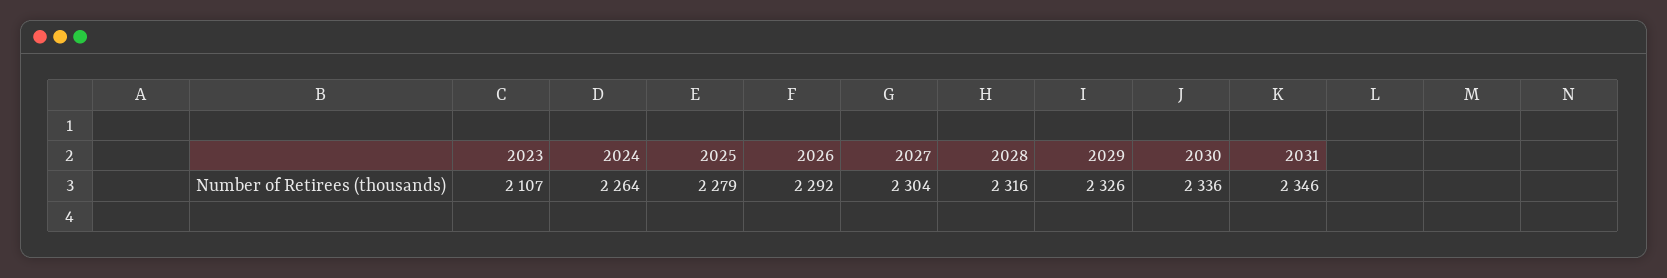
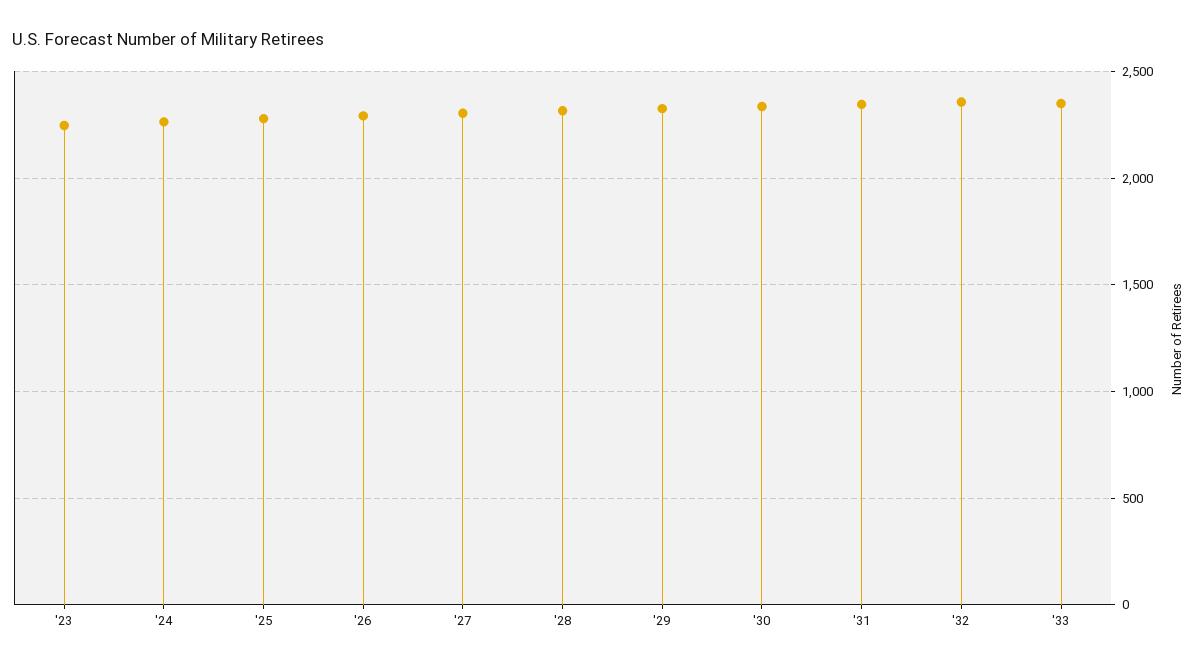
2023: 2107 -> 2250
'32: none -> 2350
'33: none -> 2350

